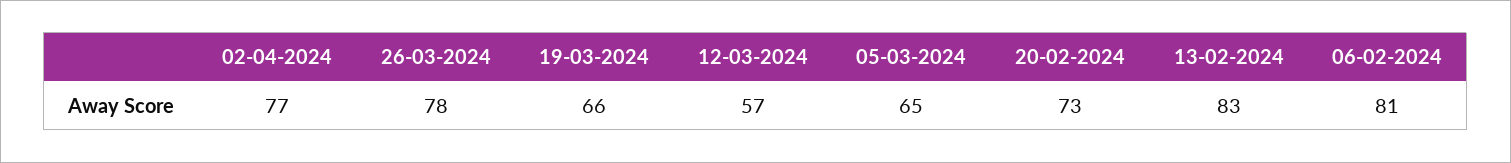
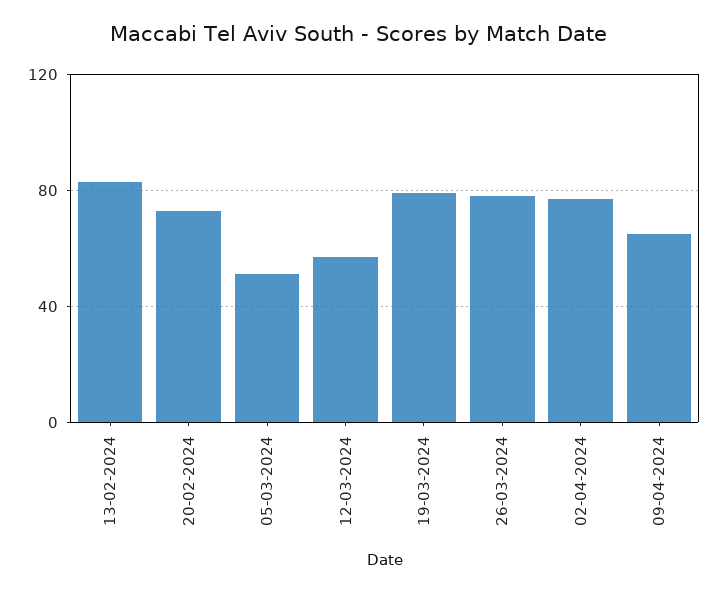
19-03-2024: 66 -> 80
05-03-2024: 65 -> 50
06-02-2024: 81 -> none
09-04-2024: none -> 65

